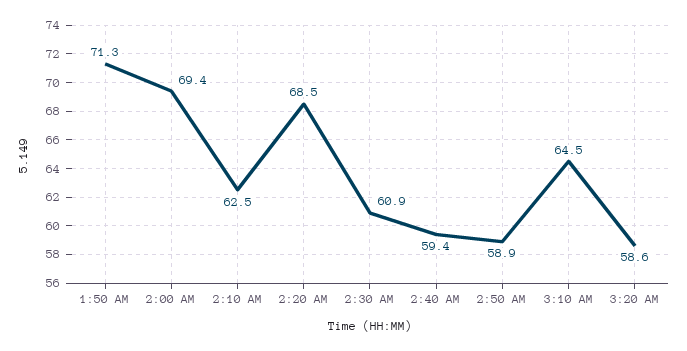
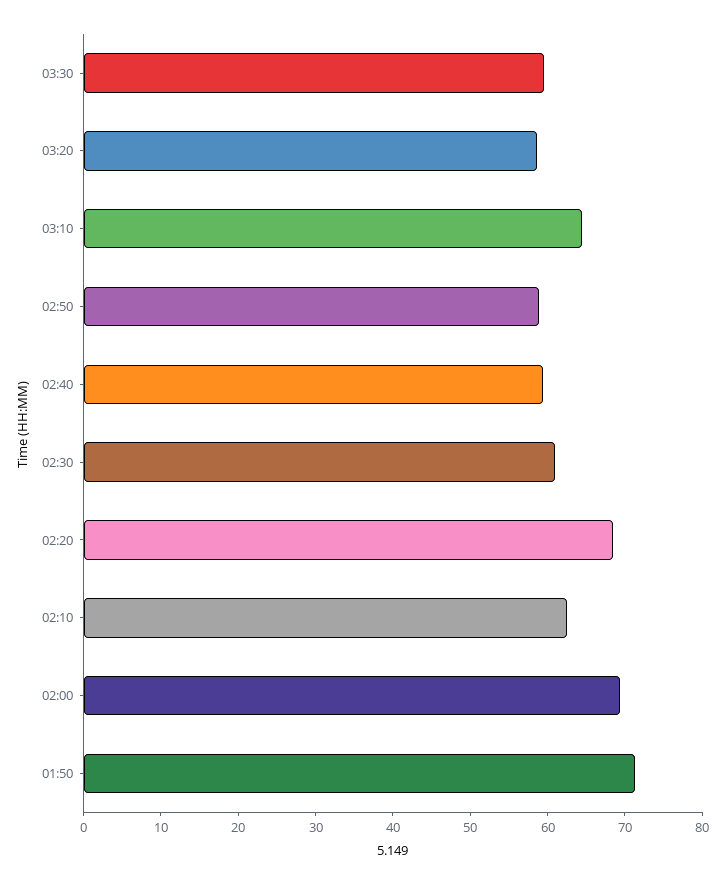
03:30: none -> 60

